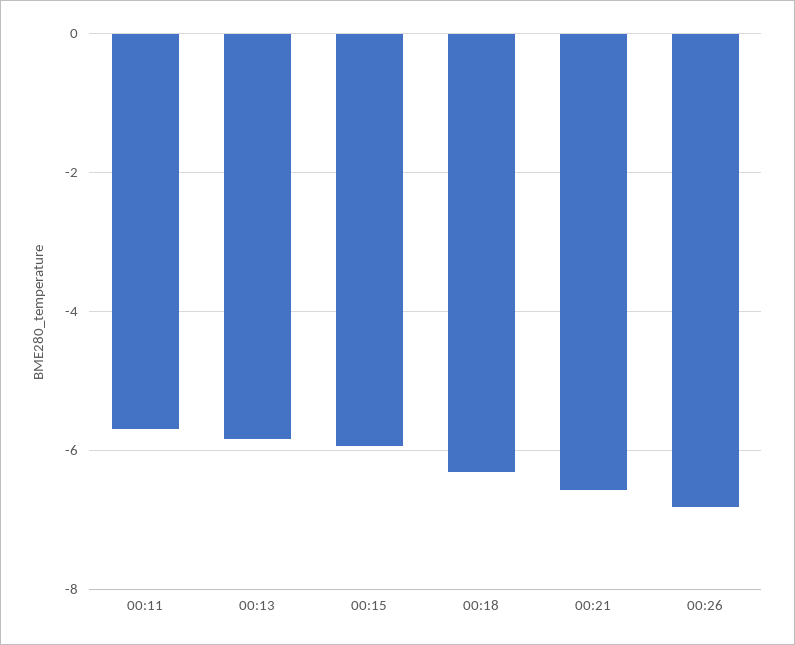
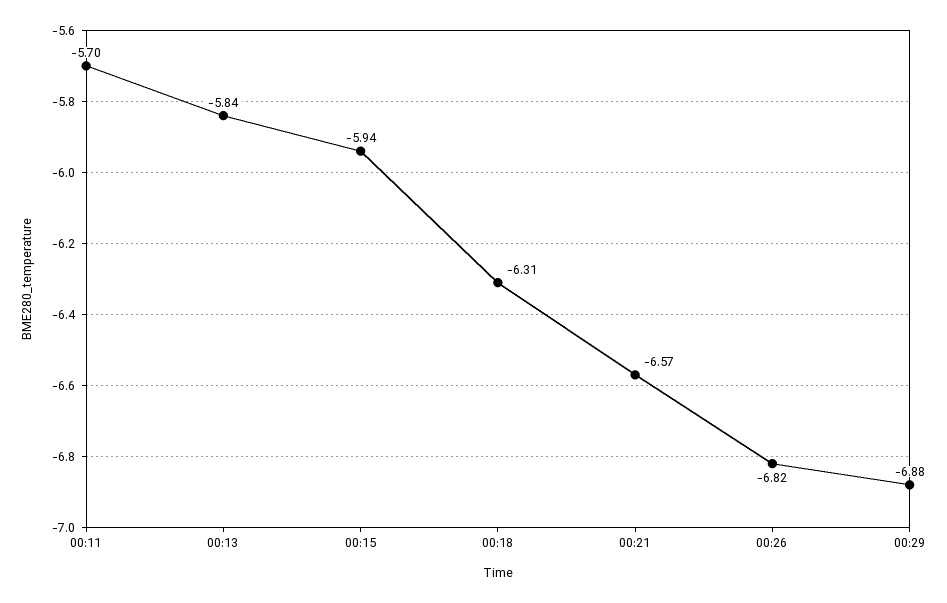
00:29: none -> -6.88

